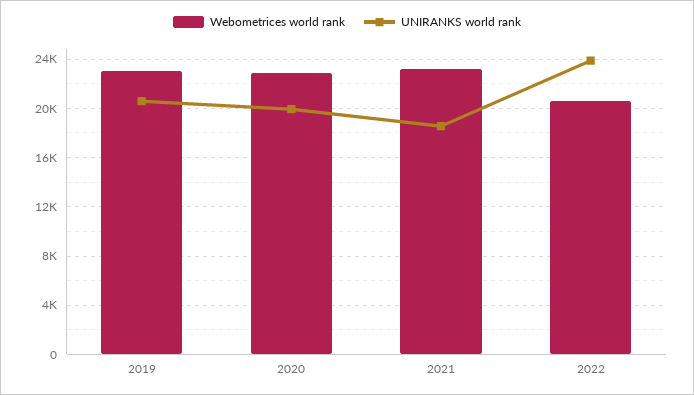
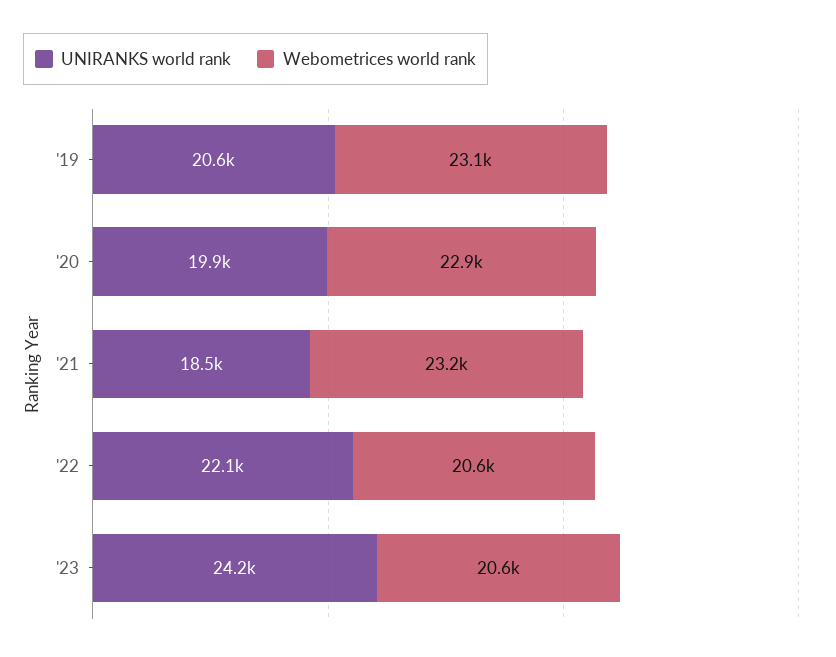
UNIRANKS world rank, 2022: 24000 -> 22100
UNIRANKS world rank, '23: none -> 24200
Webometrices world rank, '23: none -> 20600

